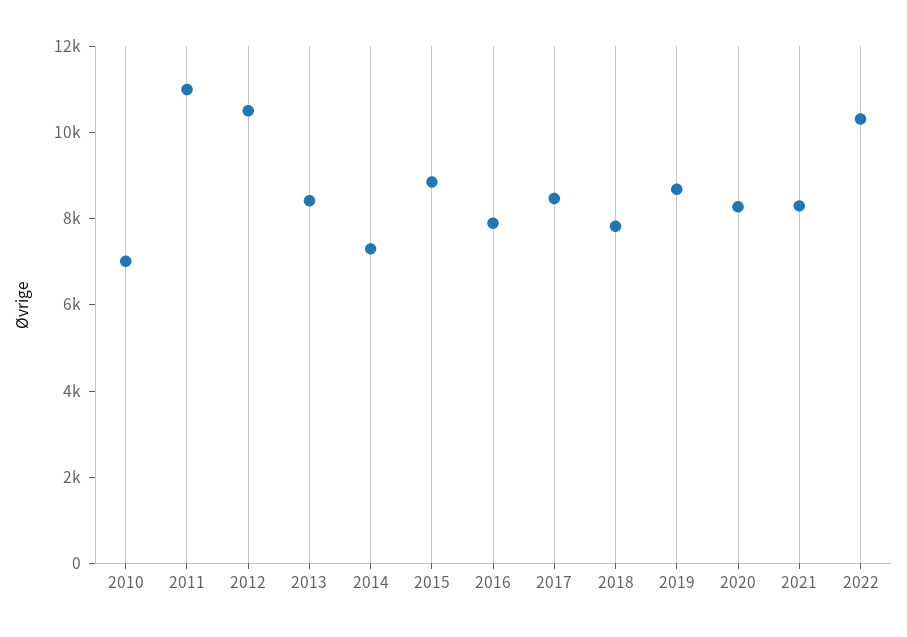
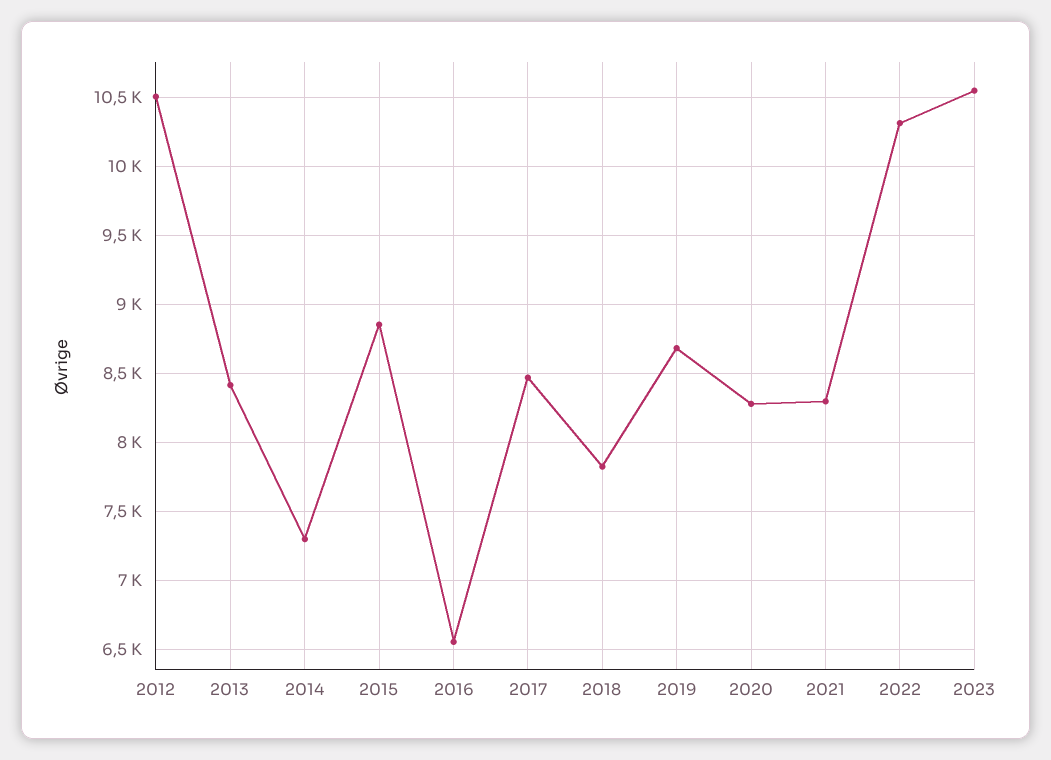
2010: 7000 -> none
2011: 11000 -> none
2016: 8000 -> 6550
2023: none -> 10550

